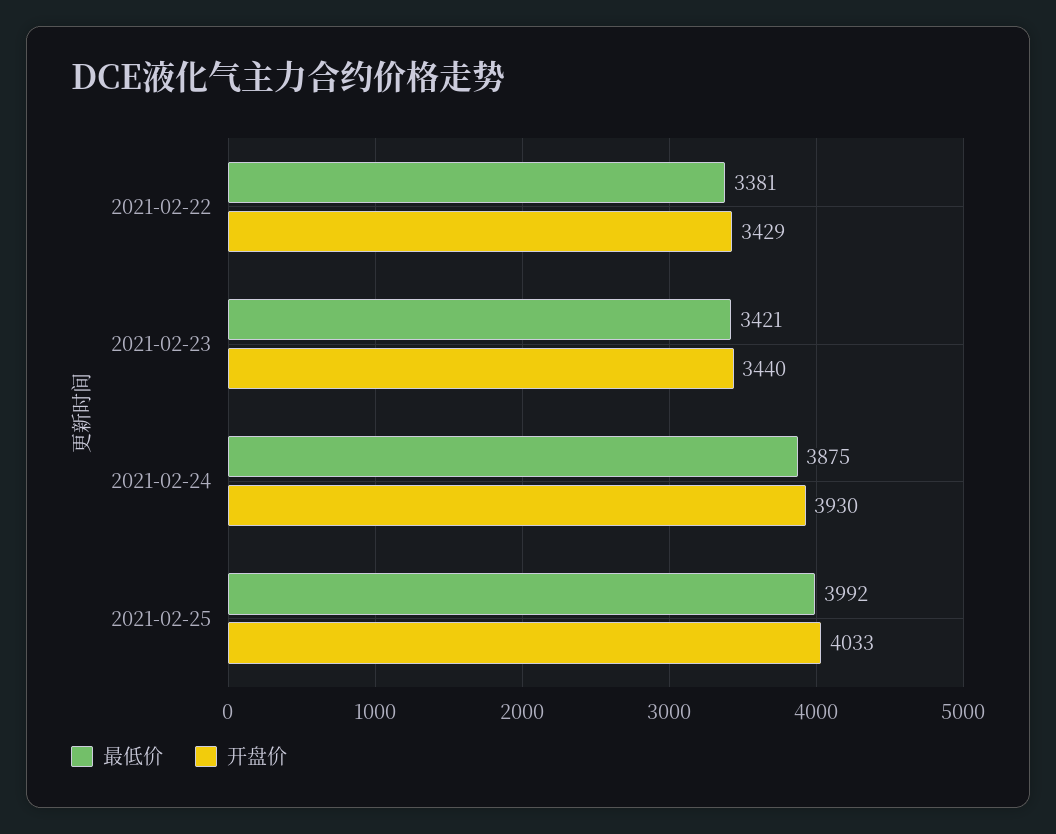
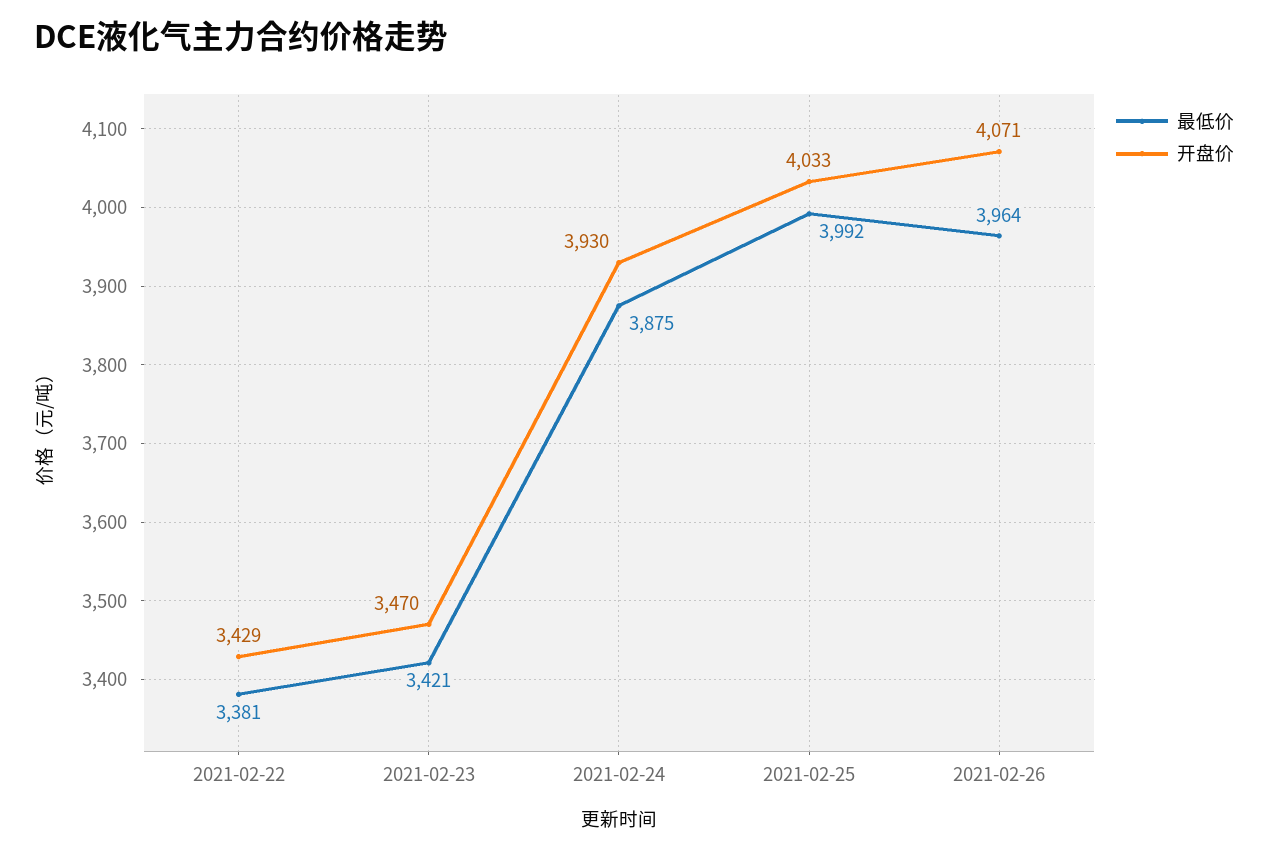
开盘价, 2021-02-23: 3440 -> 3470
最低价, 2021-02-26: none -> 3964
开盘价, 2021-02-26: none -> 4071

